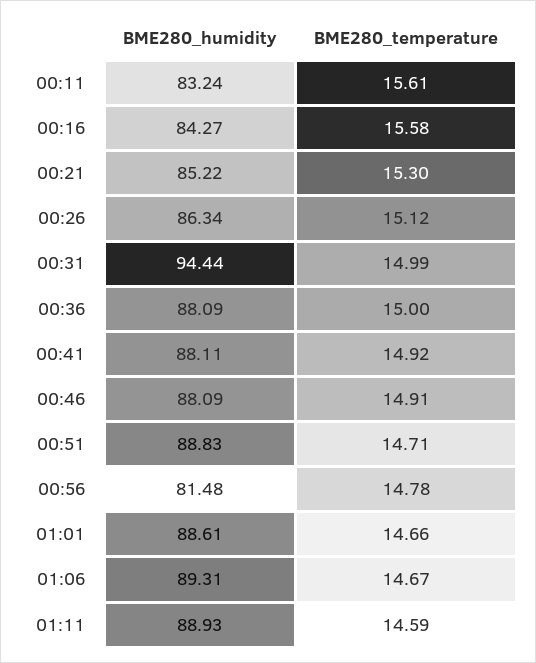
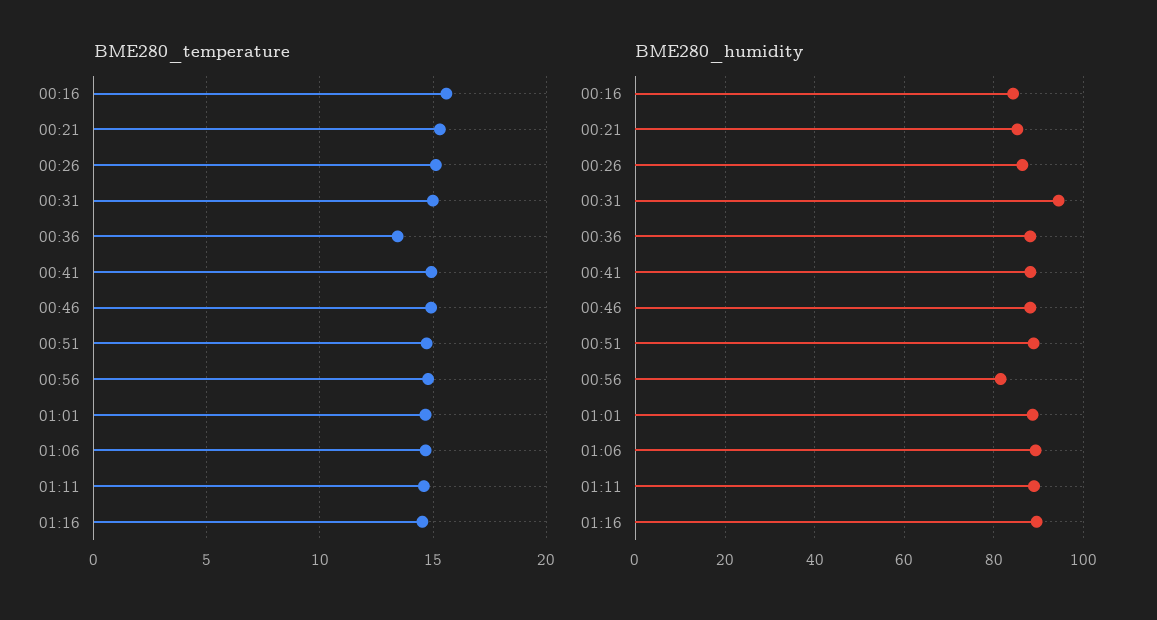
BME280_humidity, 00:11: 83.24 -> none
BME280_temperature, 00:11: 15.61 -> none
BME280_temperature, 00:36: 15 -> 13.5
BME280_temperature, 01:16: none -> 14.5
BME280_humidity, 01:16: none -> 90

